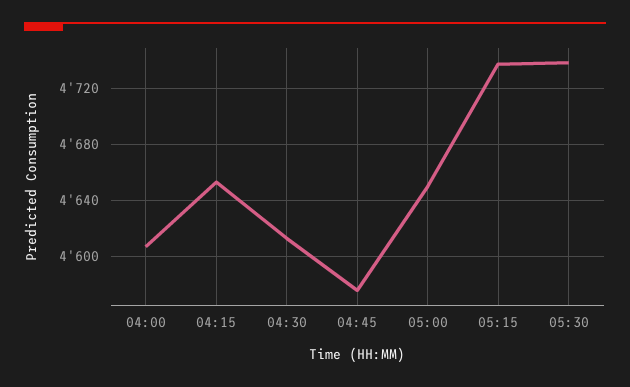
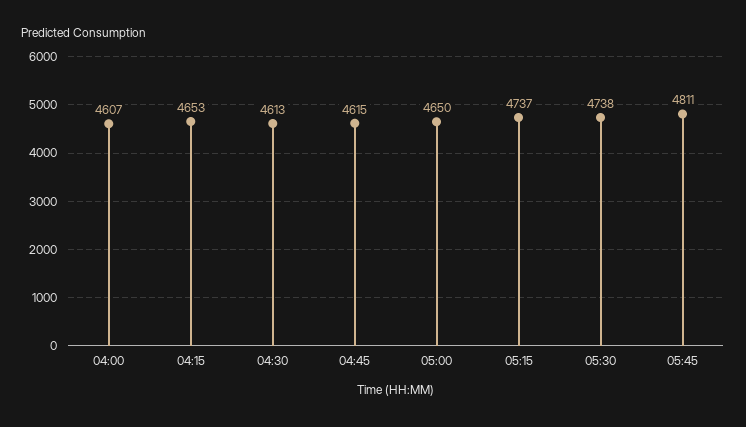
04:45: 4575 -> 4615
05:45: none -> 4811

